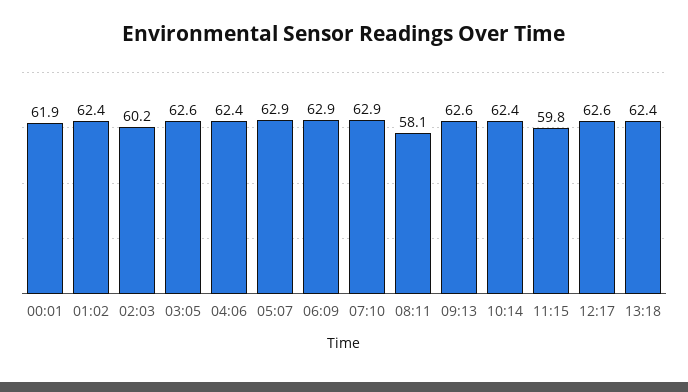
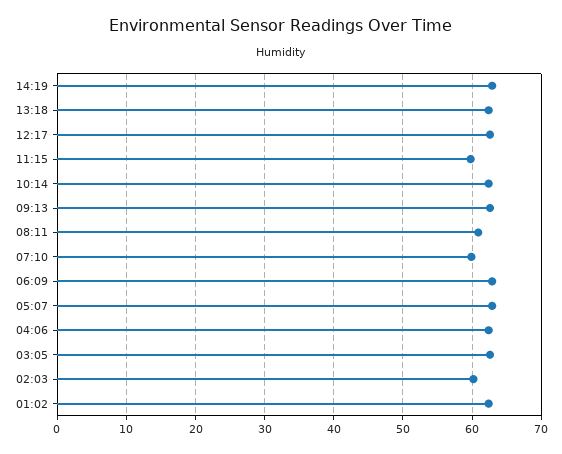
00:01: 61.9 -> none
07:10: 62.9 -> 60
08:11: 58.1 -> 61
14:19: none -> 63

